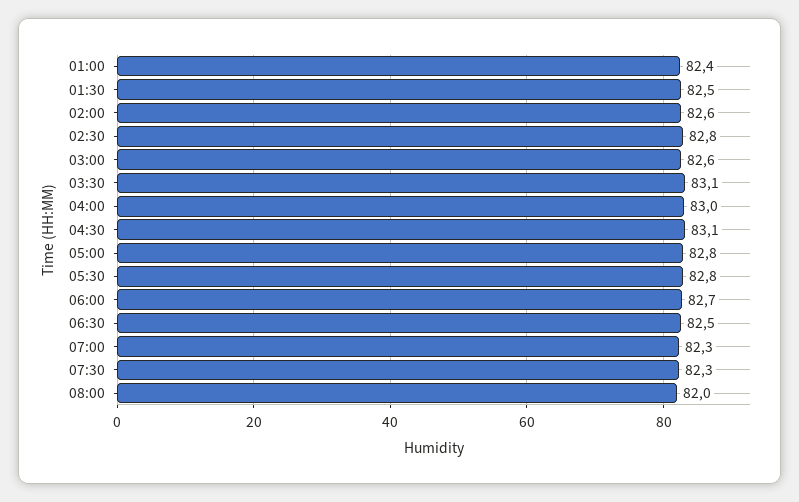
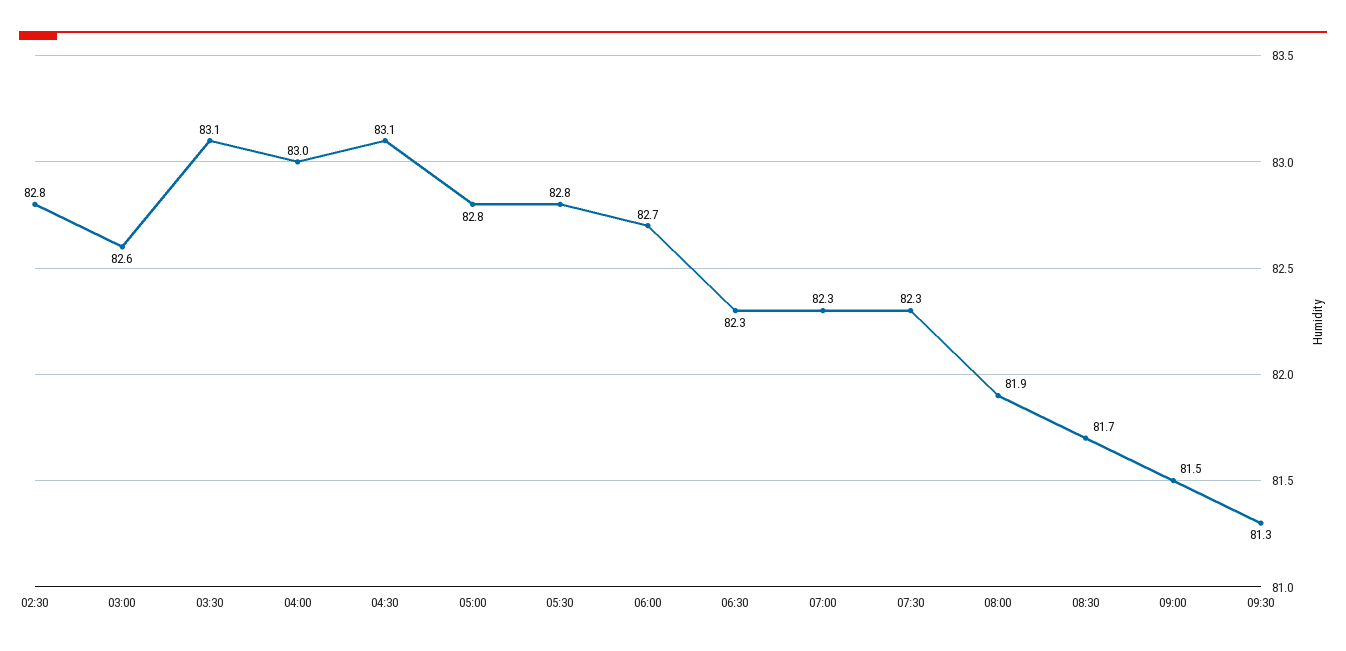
01:00: 82.4 -> none
01:30: 82.5 -> none
02:00: 82.6 -> none
06:30: 82.5 -> 82.3
08:00: 82 -> 81.9
08:30: none -> 81.7
09:00: none -> 81.5
09:30: none -> 81.3

